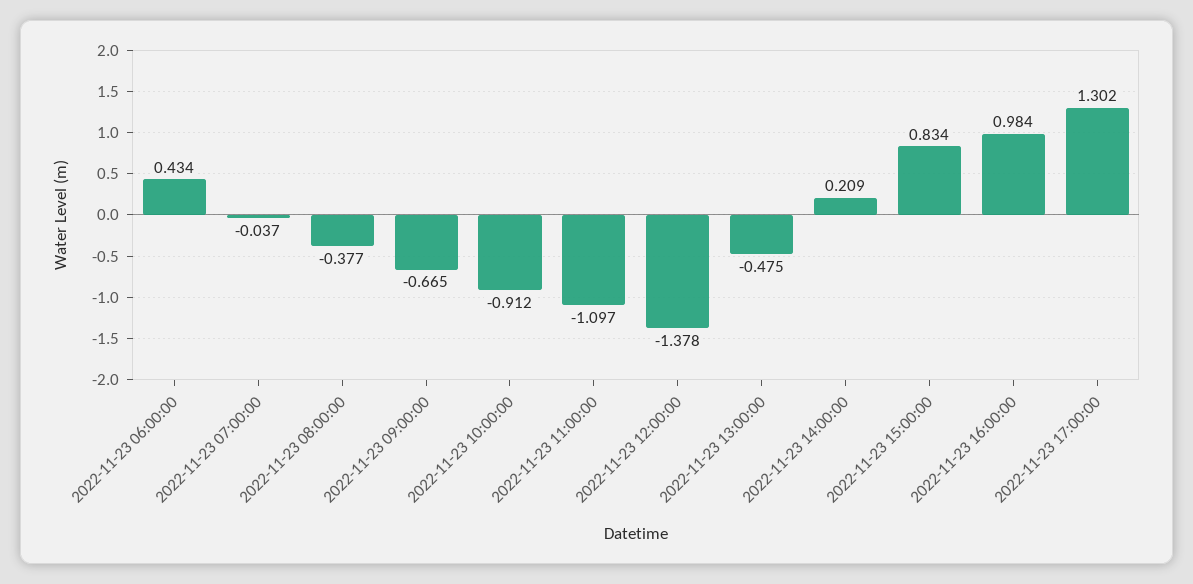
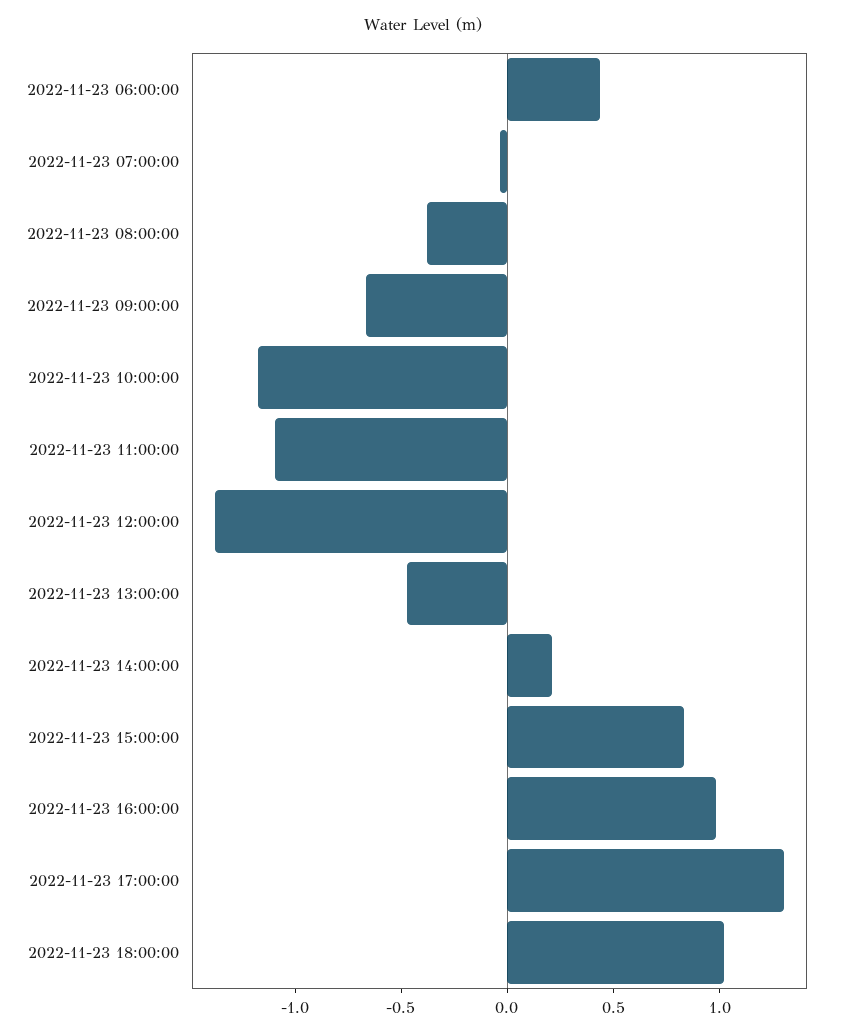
2022-11-23 10:00:00: -0.912 -> -1.2
2022-11-23 18:00:00: none -> 1

